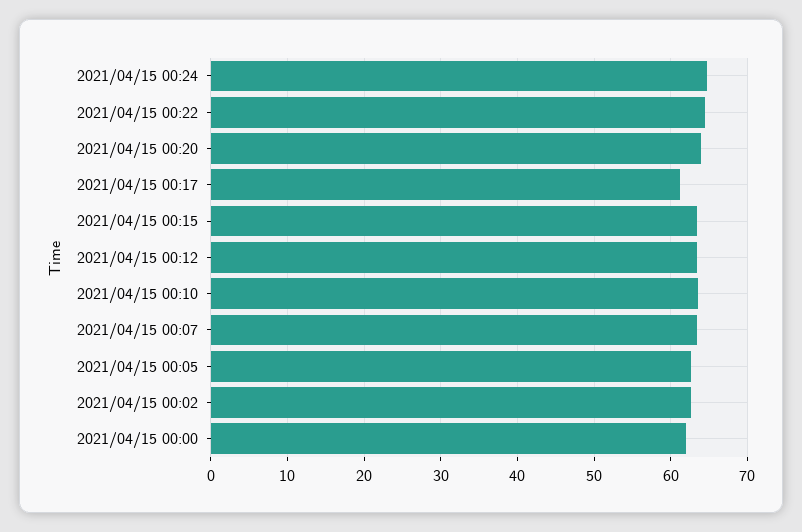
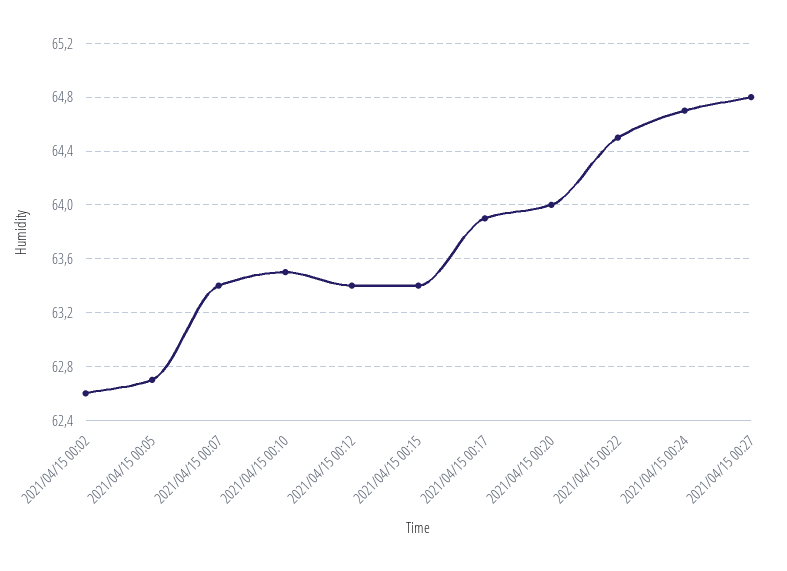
2021/04/15 00:17: 61 -> 63.9
2021/04/15 00:00: 62 -> none
2021/04/15 00:27: none -> 64.8

